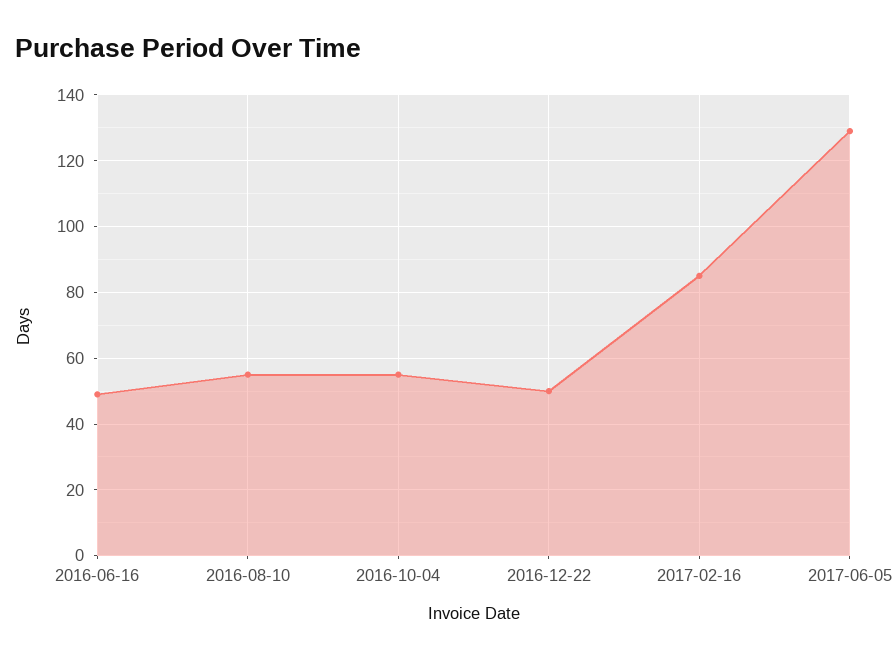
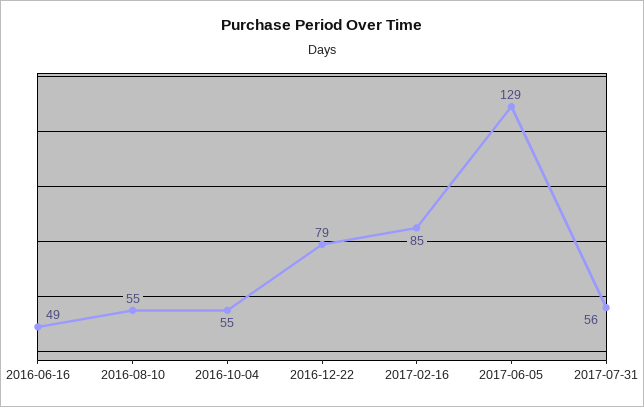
2016-12-22: 50 -> 79
2017-07-31: none -> 56

